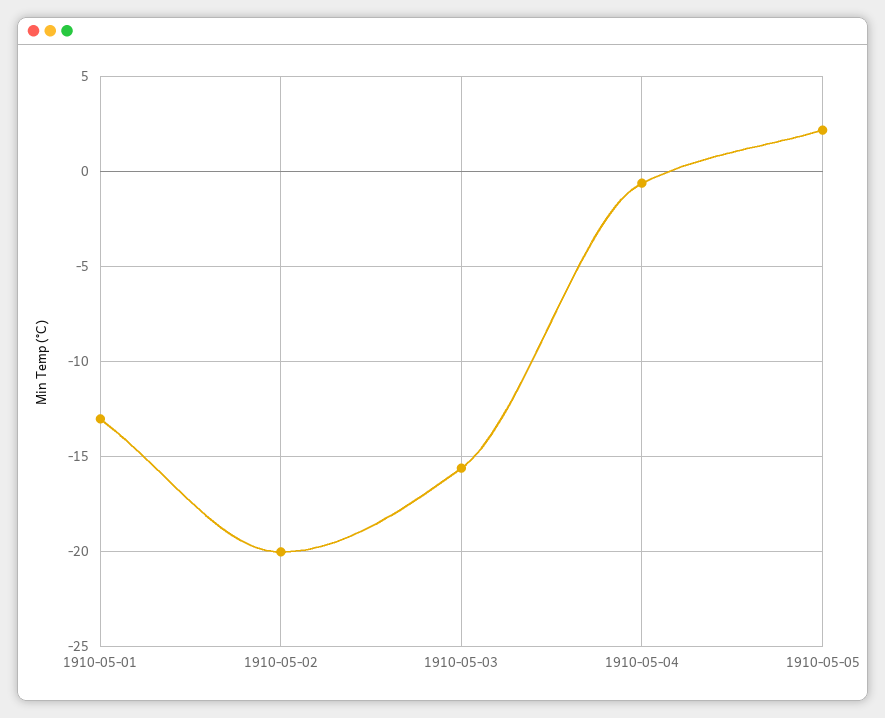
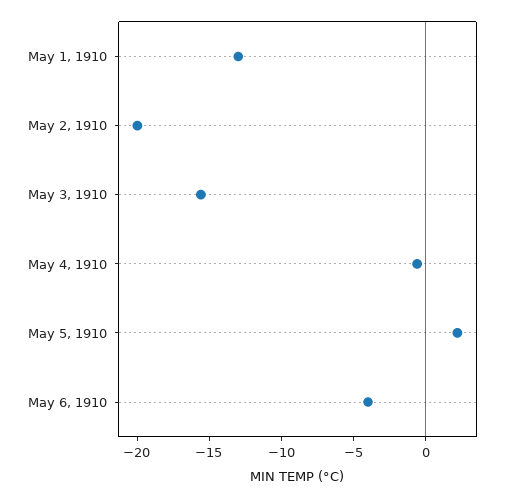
May 6, 1910: none -> -4

